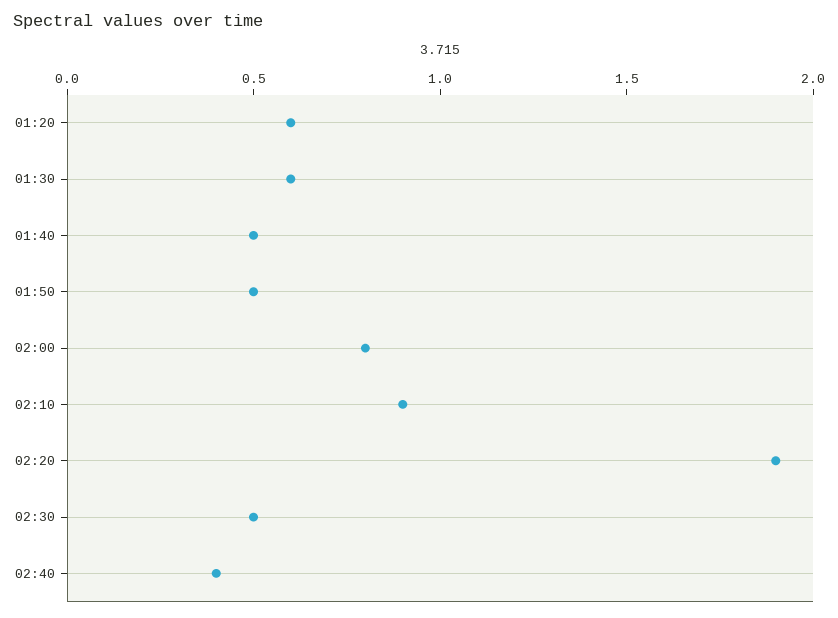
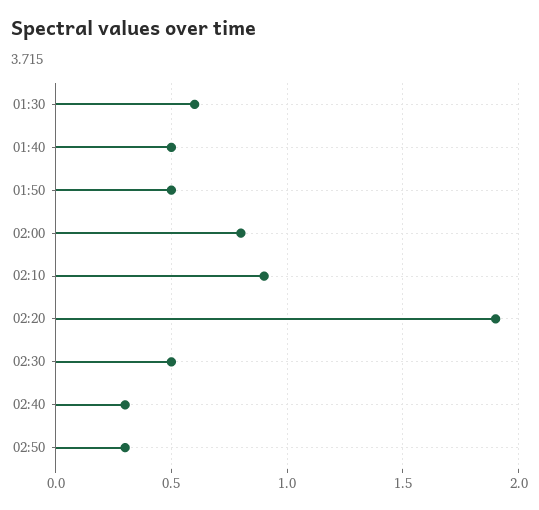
01:20: 0.6 -> none
02:40: 0.4 -> 0.3
02:50: none -> 0.3

